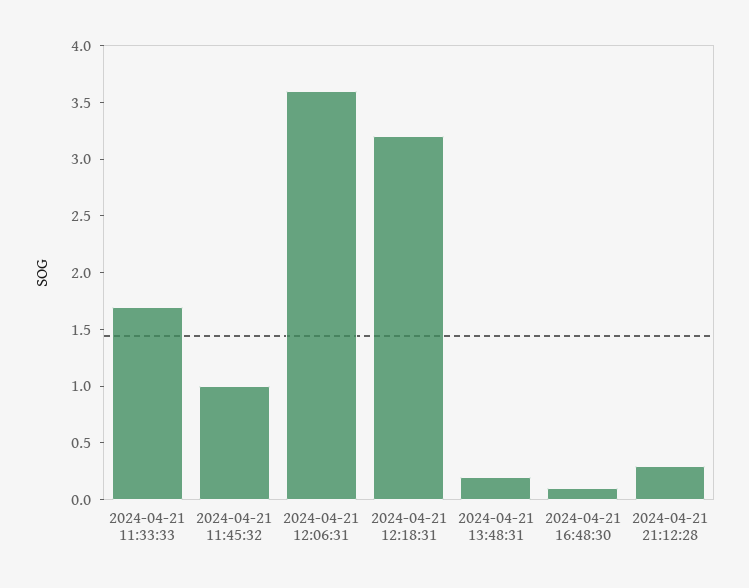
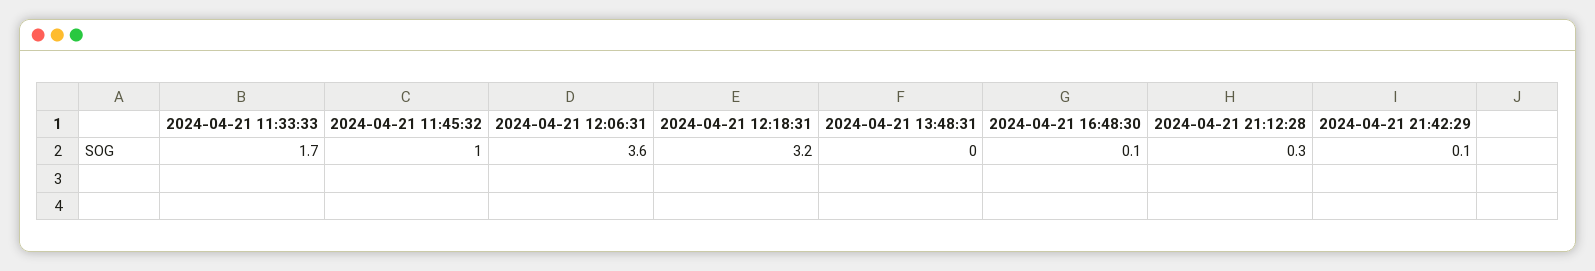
2024-04-21 13:48:31: 0.2 -> 0
2024-04-21 21:42:29: none -> 0.1

